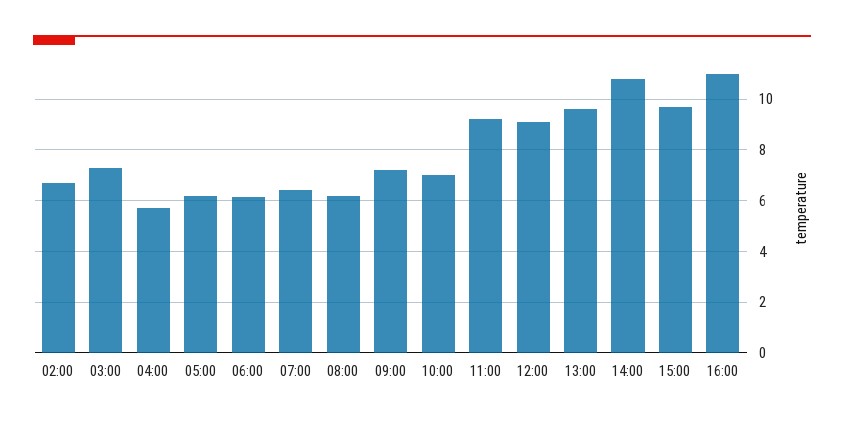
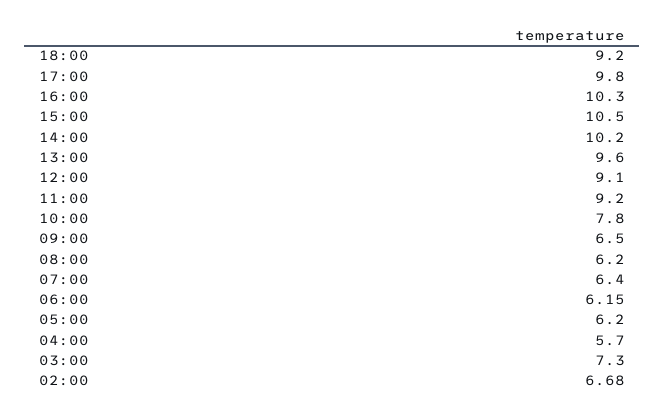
09:00: 7.25 -> 6.5
10:00: 7 -> 7.8
14:00: 10.75 -> 10.2
15:00: 9.75 -> 10.5
16:00: 11 -> 10.3
18:00: none -> 9.2
17:00: none -> 9.8

